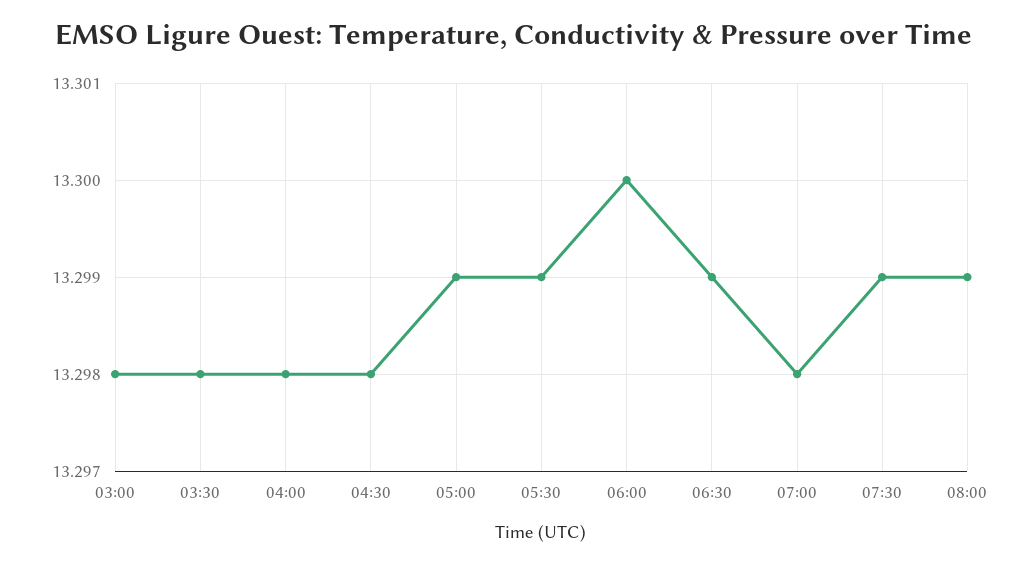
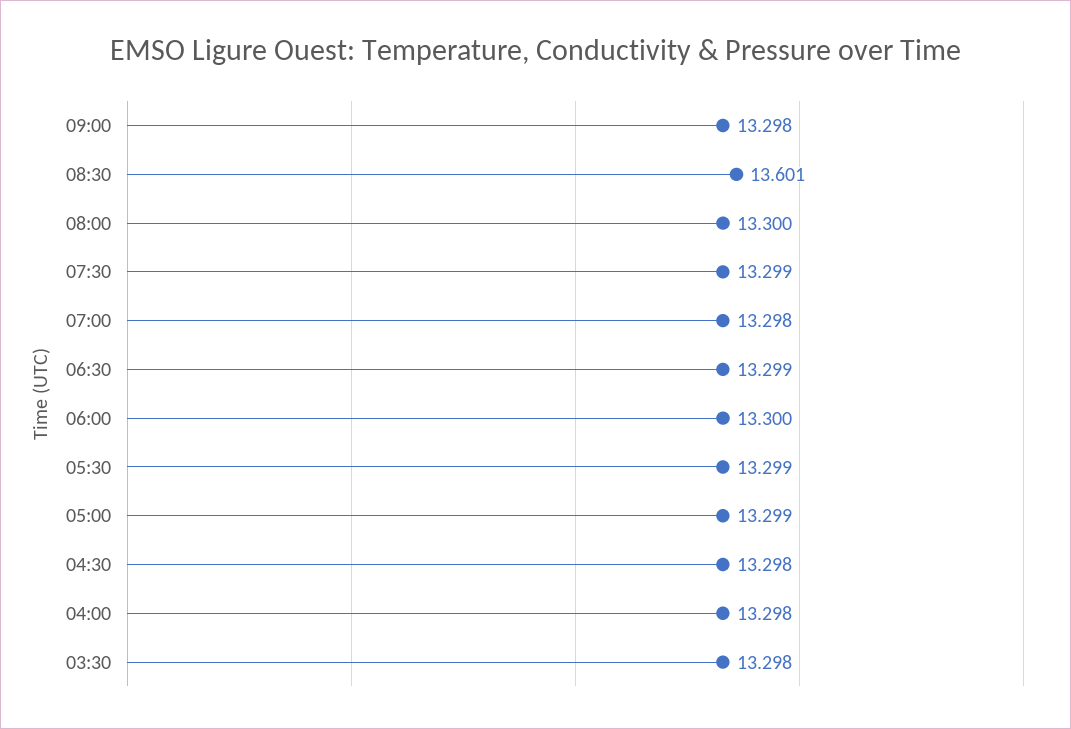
03:00: 13.298 -> none
08:00: 13.299 -> 13.3
09:00: none -> 13.298
08:30: none -> 13.601

